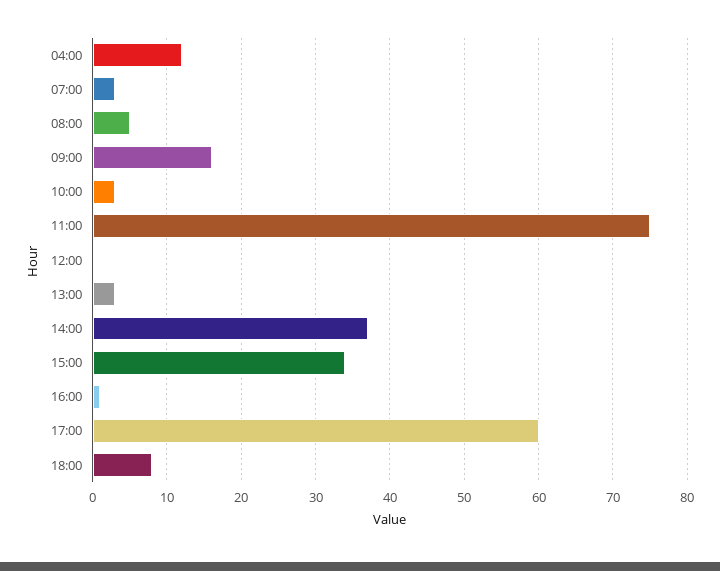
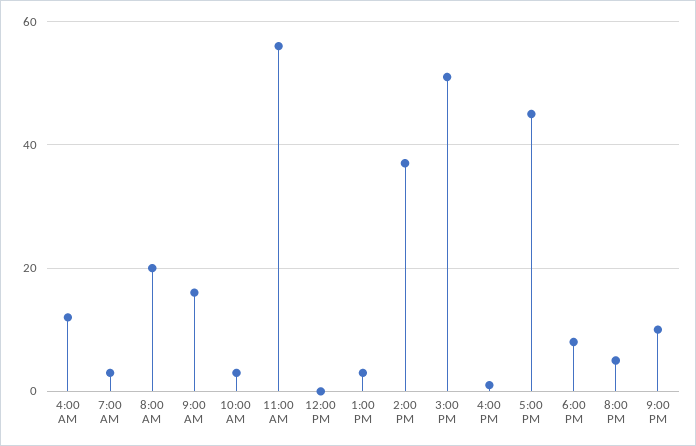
08:00: 5 -> 20
11:00: 75 -> 55
15:00: 34 -> 50
17:00: 60 -> 45
8:00 PM: none -> 5
9:00 PM: none -> 10

